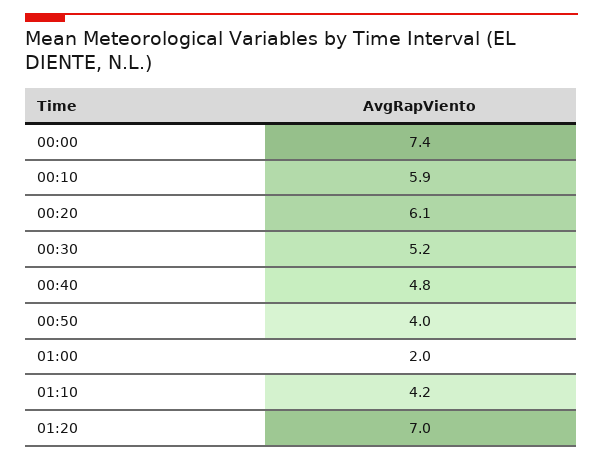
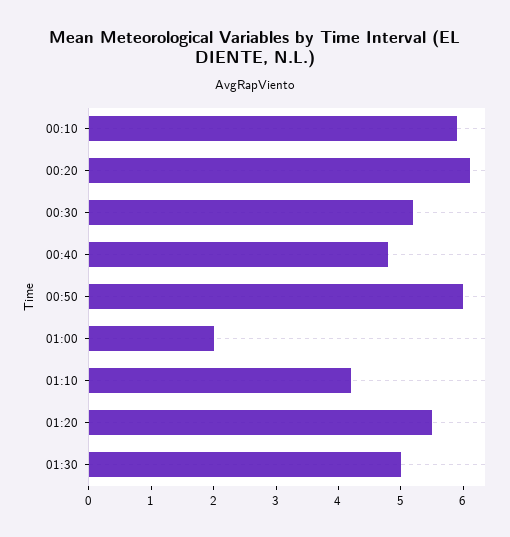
00:00: 7.4 -> none
00:50: 4 -> 6
01:20: 7 -> 5.5
01:30: none -> 5

